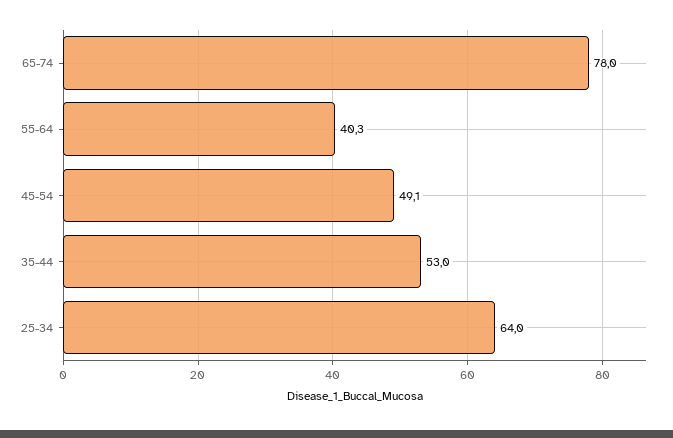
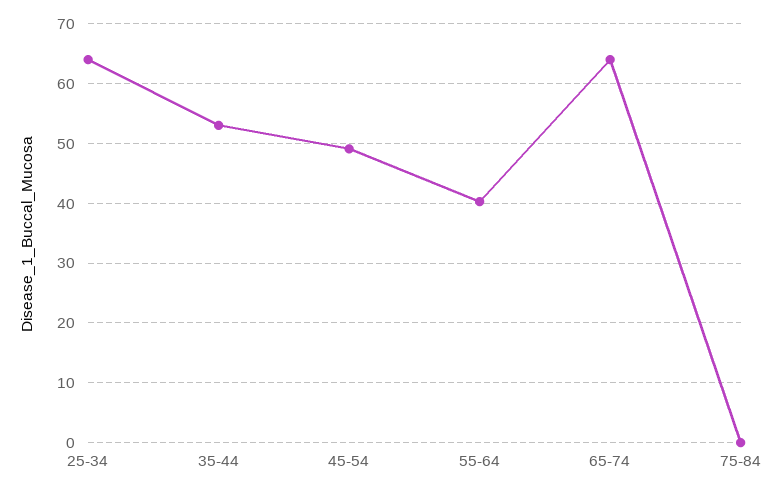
65-74: 78 -> 64
75-84: none -> 0

